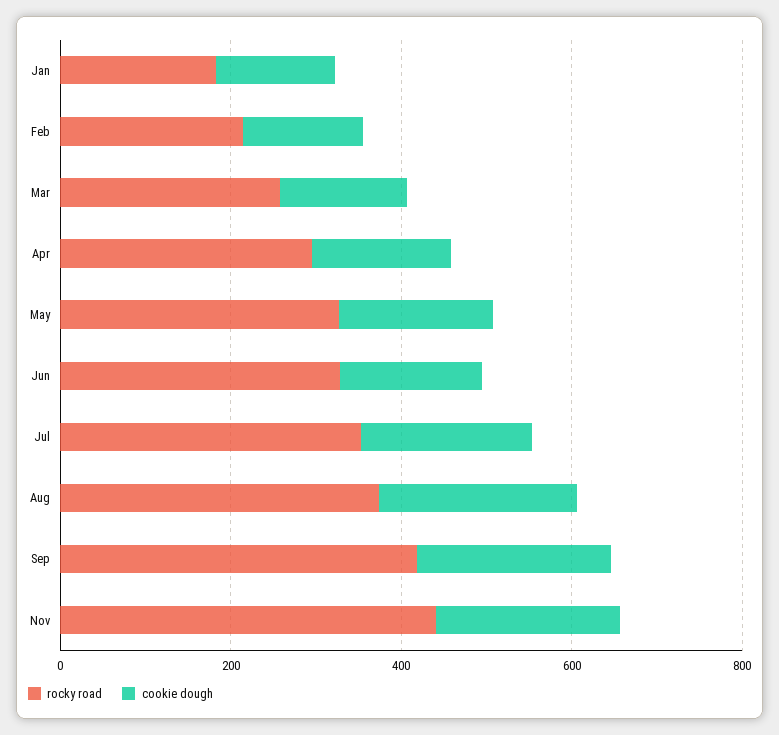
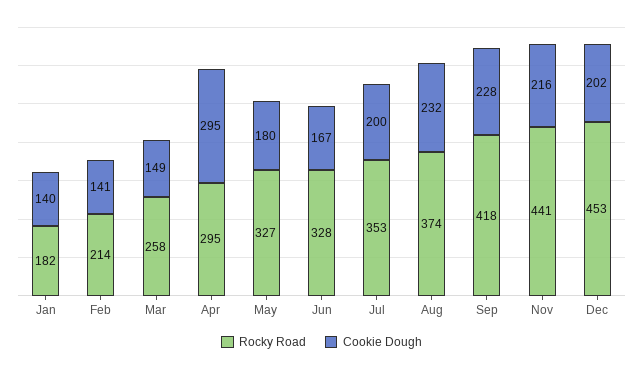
cookie dough, Apr: 150 -> 295
rocky road, Dec: none -> 453
cookie dough, Dec: none -> 202

